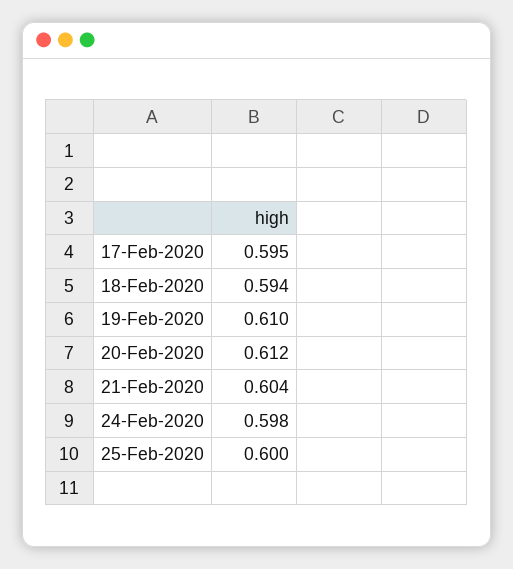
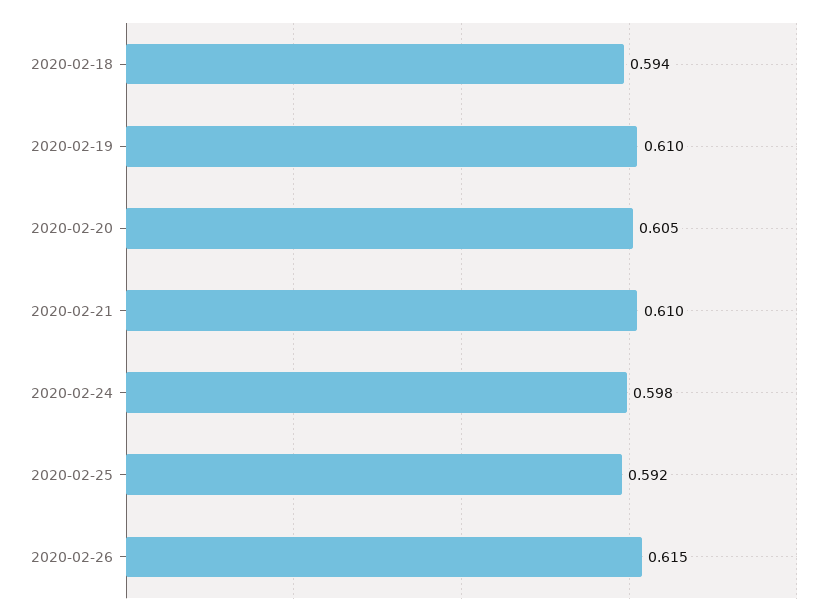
17-Feb-2020: 0.595 -> none
20-Feb-2020: 0.612 -> 0.605
21-Feb-2020: 0.604 -> 0.61
25-Feb-2020: 0.6 -> 0.592
2020-02-26: none -> 0.615

